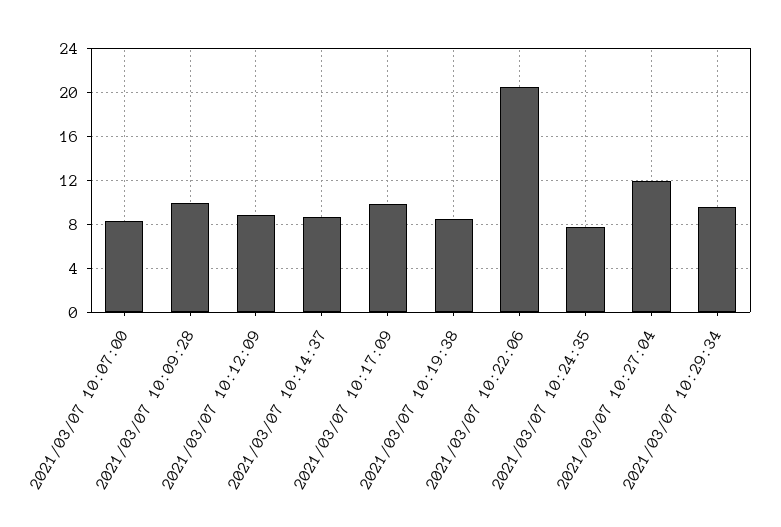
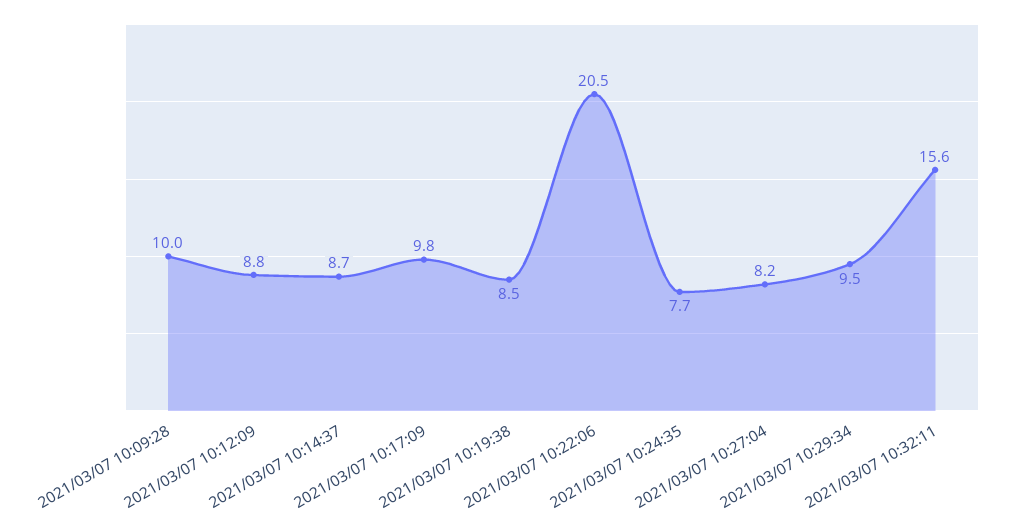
2021/03/07 10:07:00: 8 -> none
2021/03/07 10:27:04: 12 -> 8.2
2021/03/07 10:32:11: none -> 15.6

